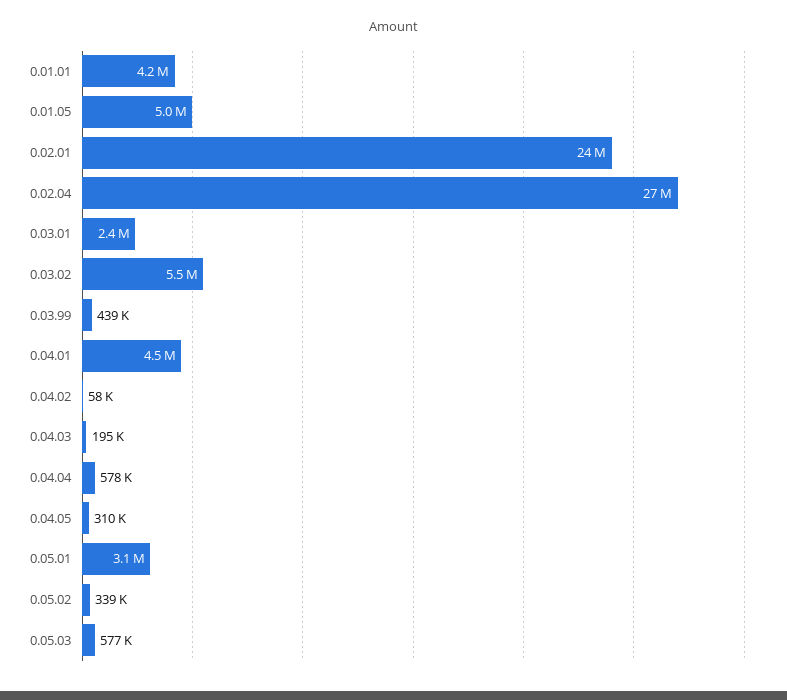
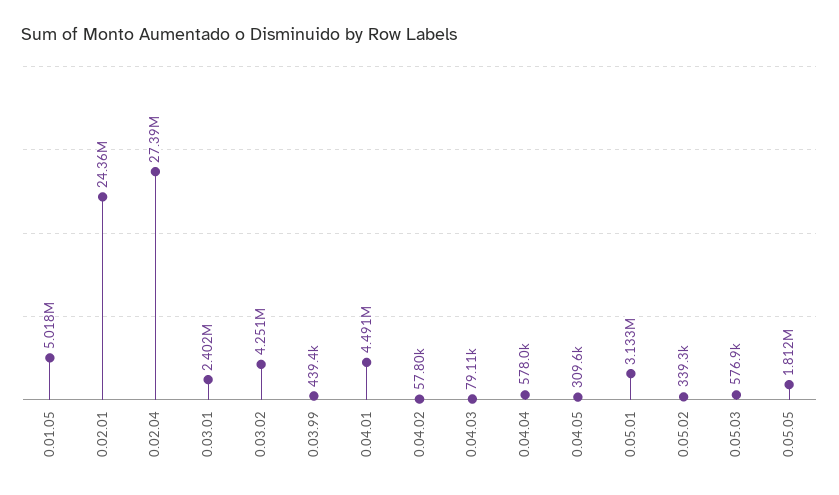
0.01.01: 4200000 -> none
0.03.02: 5500000 -> 4251000
0.04.03: 195000 -> 79110
0.05.05: none -> 1812000

